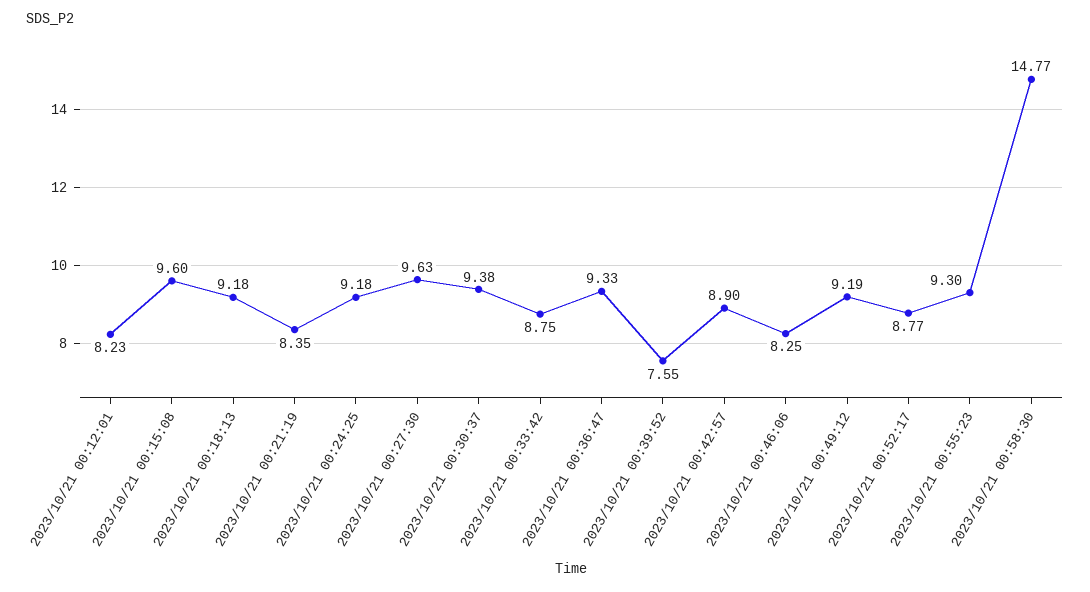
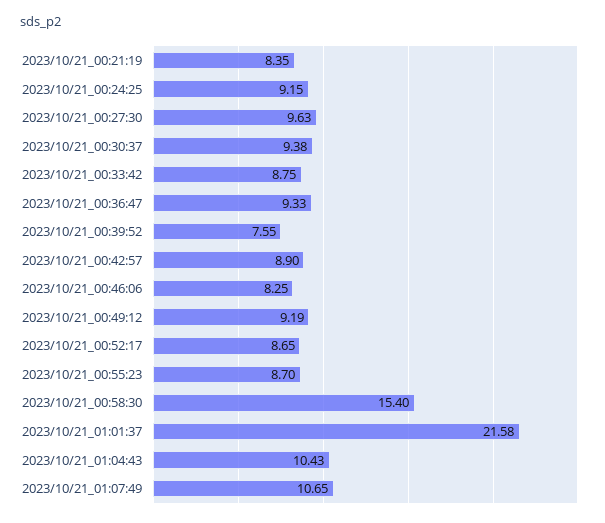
2023/10/21 00:12:01: 8.23 -> none
2023/10/21 00:15:08: 9.6 -> none
2023/10/21 00:18:13: 9.18 -> none
2023/10/21 00:24:25: 9.18 -> 9.15
2023/10/21 00:52:17: 8.77 -> 8.65
2023/10/21 00:55:23: 9.3 -> 8.7
2023/10/21 00:58:30: 14.77 -> 15.4
2023/10/21_01:01:37: none -> 21.58
2023/10/21_01:04:43: none -> 10.43
2023/10/21_01:07:49: none -> 10.65

